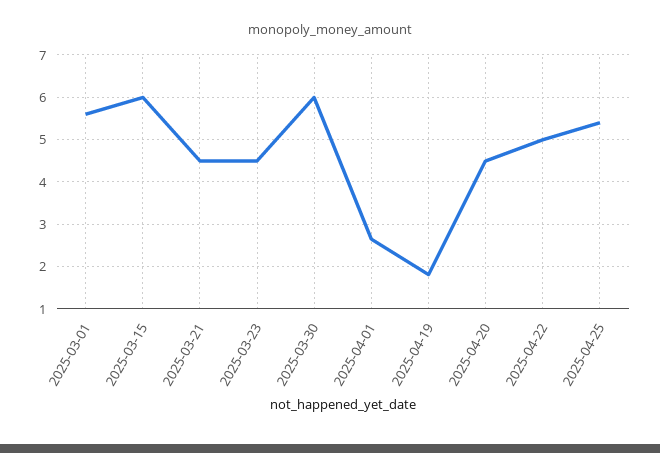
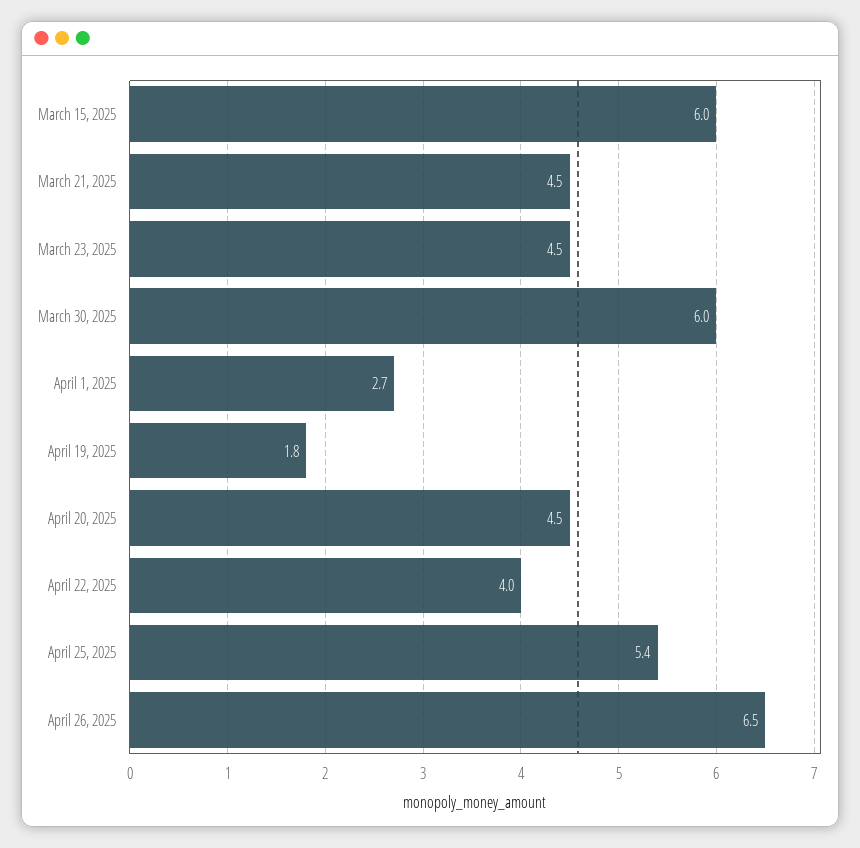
2025-03-01: 5.6 -> none
2025-04-22: 5 -> 4
April 26, 2025: none -> 6.5

